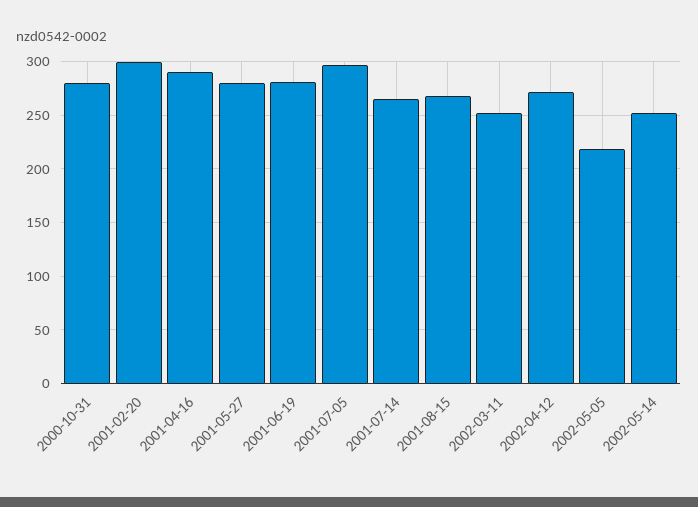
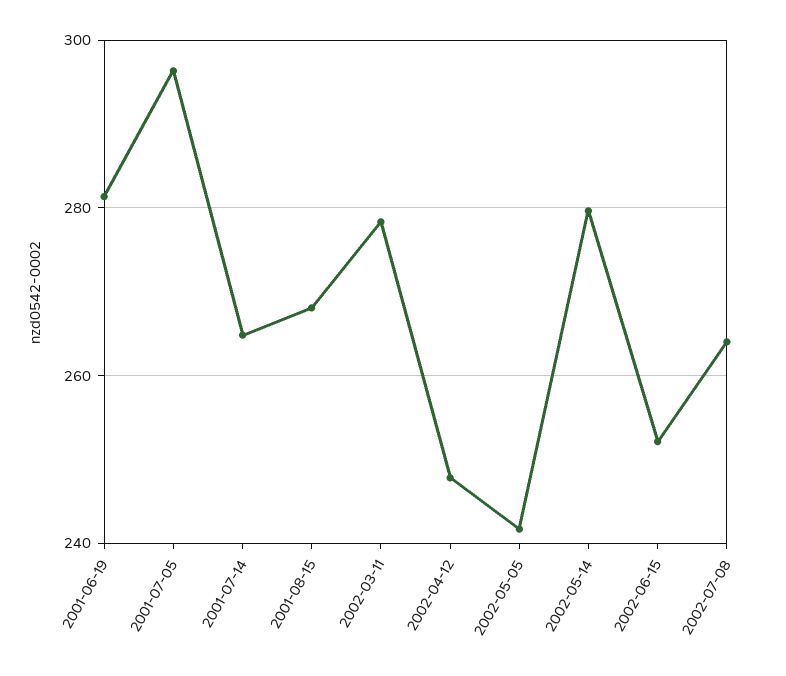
2000-10-31: 280 -> none
2001-02-20: 300 -> none
2001-04-16: 290 -> none
2001-05-27: 280 -> none
2002-03-11: 250 -> 278
2002-04-12: 270 -> 248
2002-05-05: 220 -> 242
2002-05-14: 250 -> 280
2002-06-15: none -> 252
2002-07-08: none -> 264

